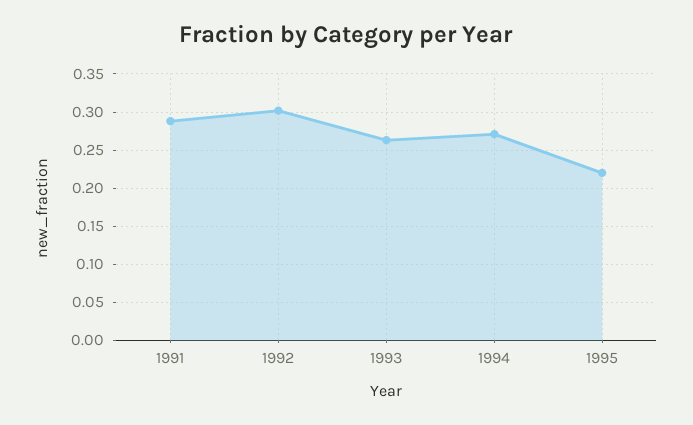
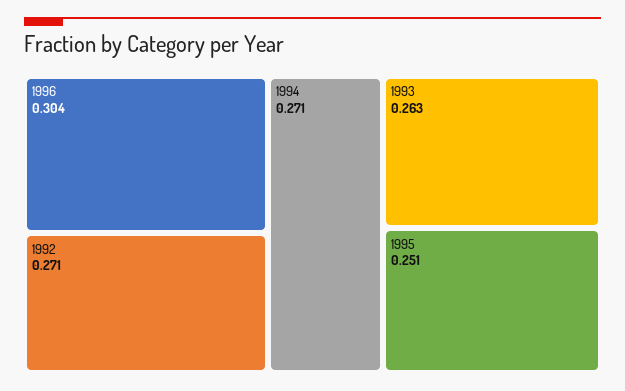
1991: 0.29 -> none
1992: 0.3 -> 0.271
1995: 0.22 -> 0.251
1996: none -> 0.304

